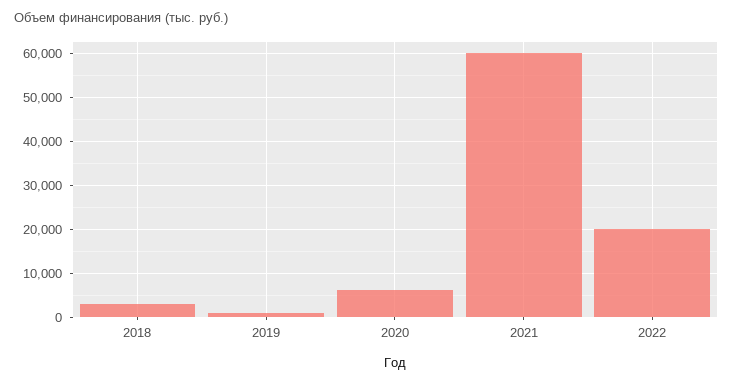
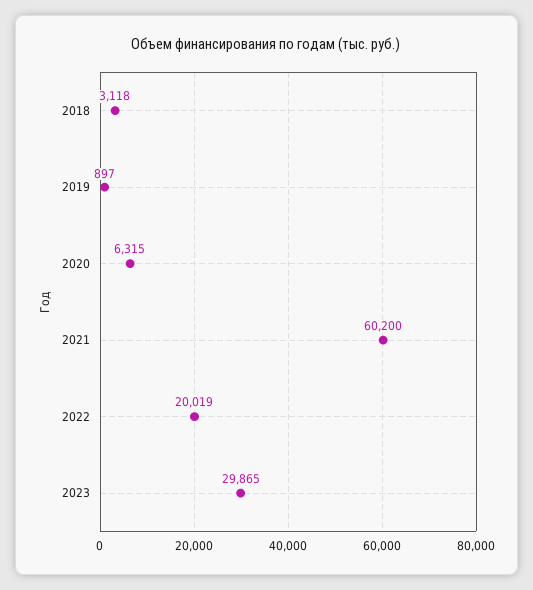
2023: none -> 29865

